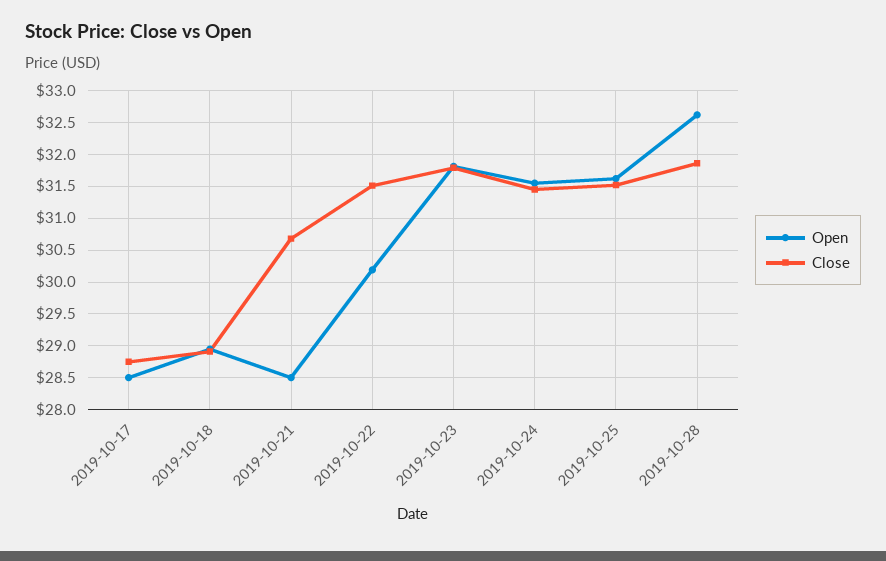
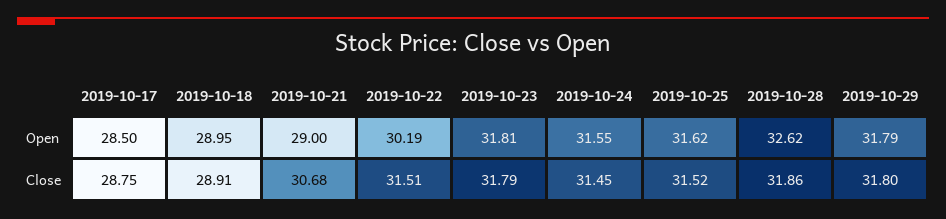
Open, 2019-10-21: 28.5 -> 29
Open, 2019-10-29: none -> 31.79
Close, 2019-10-29: none -> 31.8

